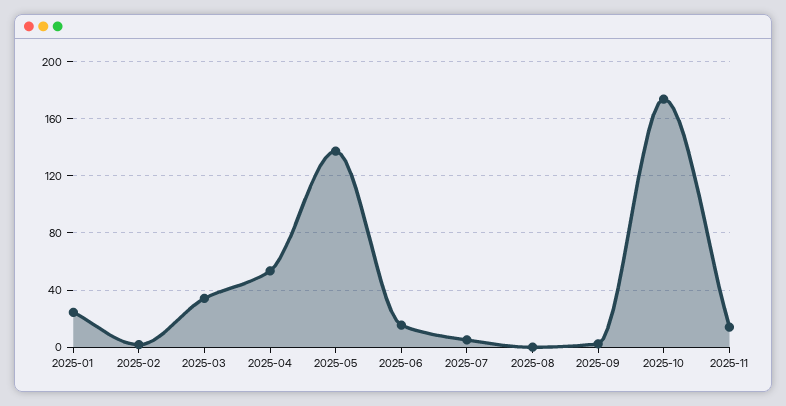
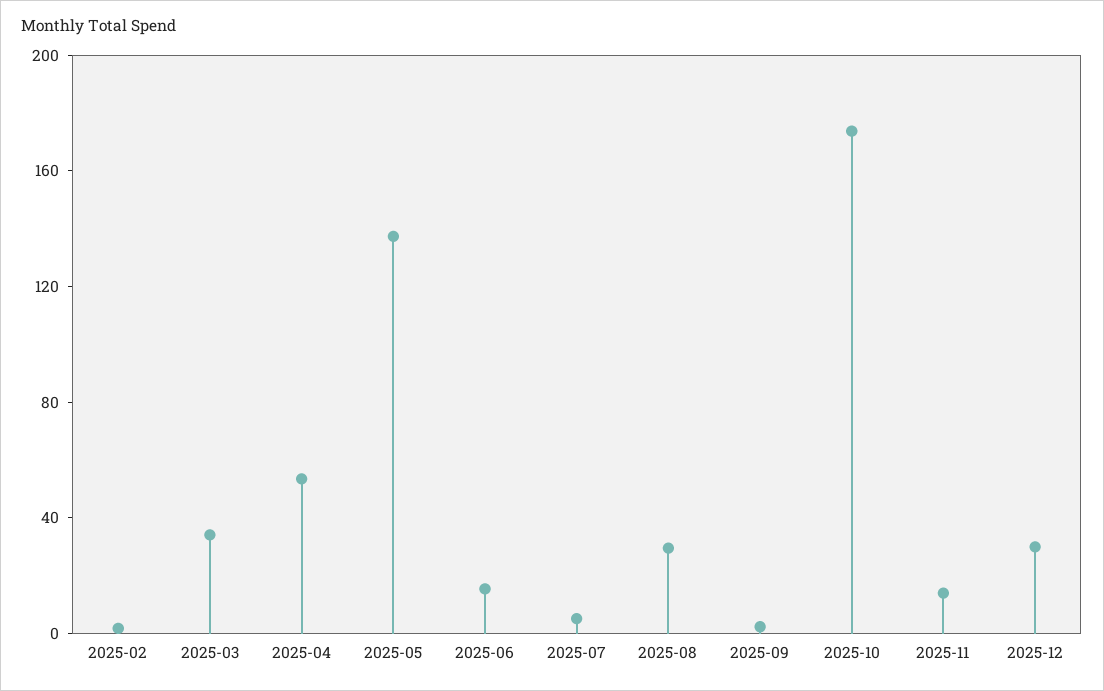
2025-01: 25 -> none
2025-08: 0 -> 30
2025-12: none -> 30

